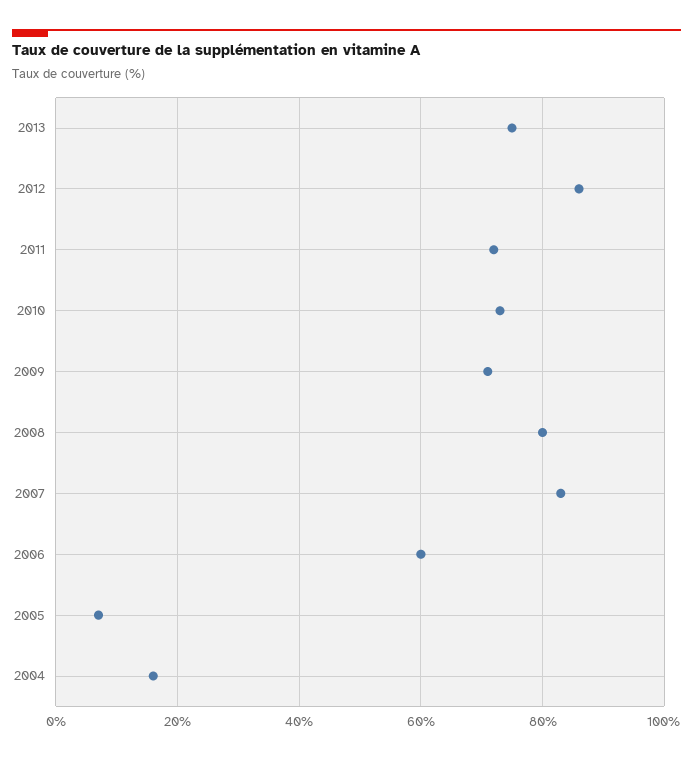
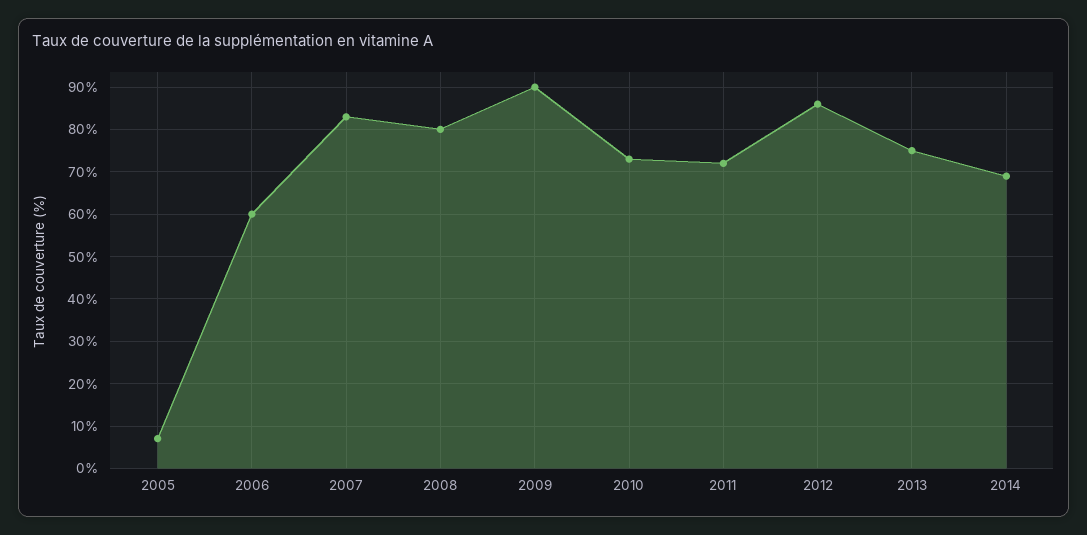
2009: 70 -> 90
2004: 15 -> none
2014: none -> 70

